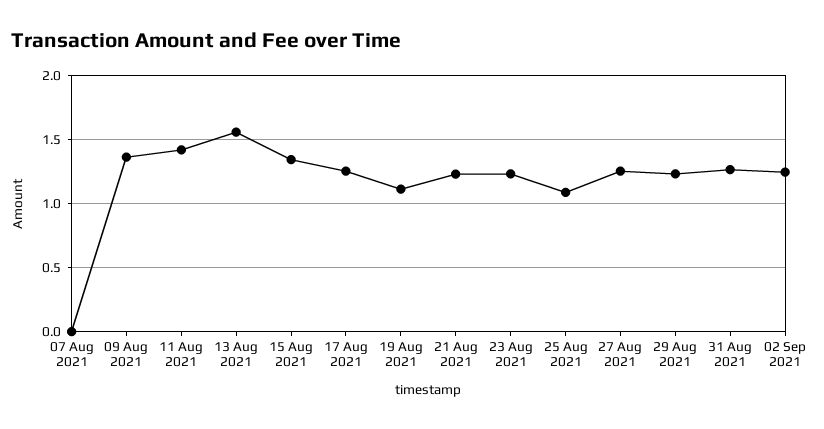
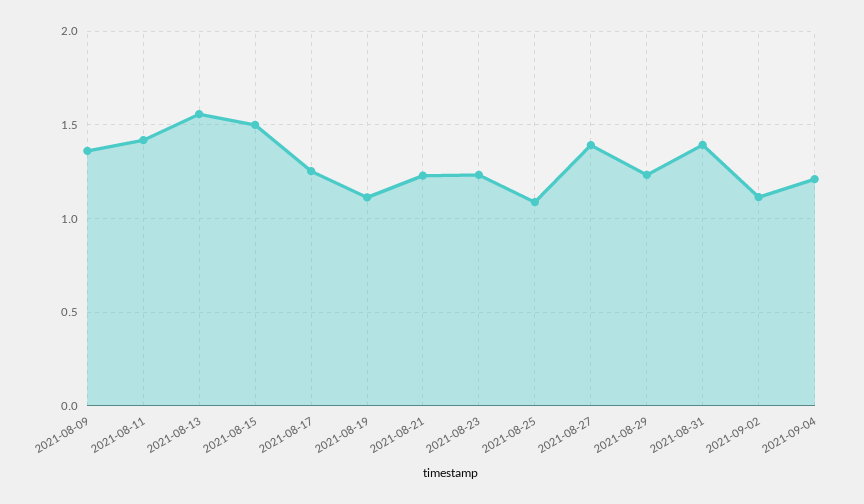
07 Aug 2021: 0 -> none
15 Aug 2021: 1.35 -> 1.5
27 Aug 2021: 1.25 -> 1.4
31 Aug 2021: 1.25 -> 1.4
02 Sep 2021: 1.25 -> 1.1
2021-09-04: none -> 1.2

